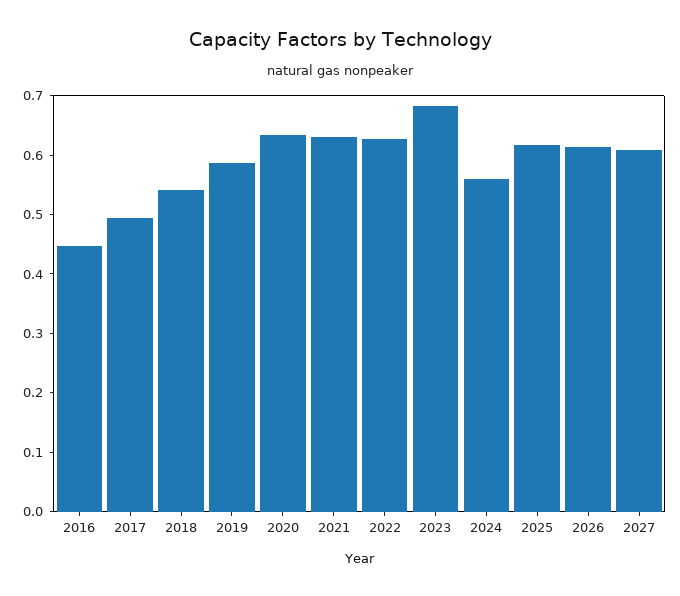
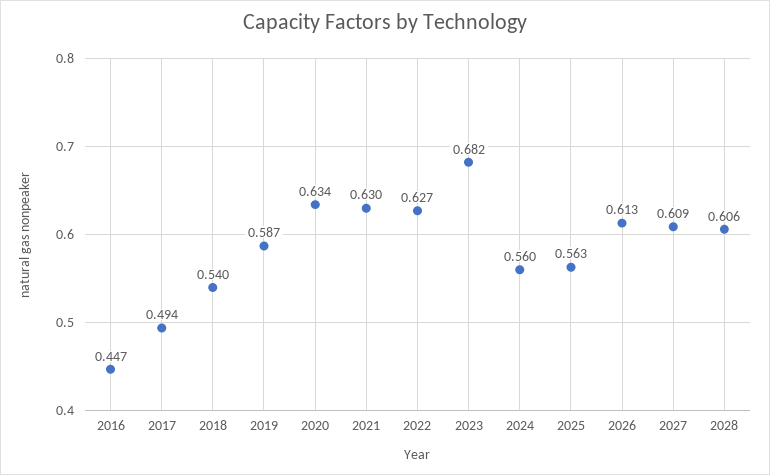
2025: 0.62 -> 0.563
2028: none -> 0.606

